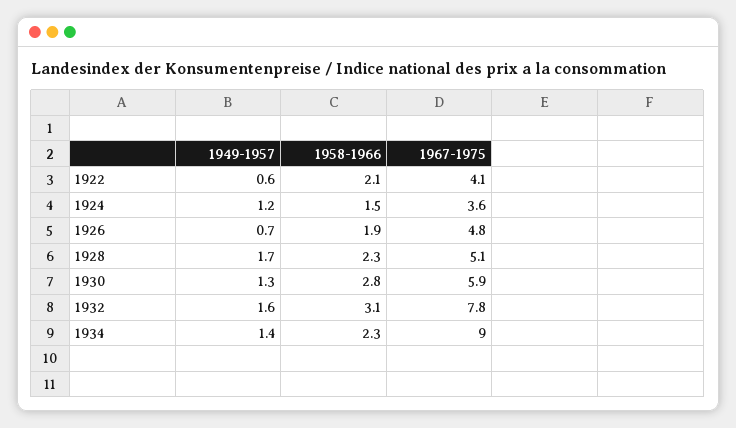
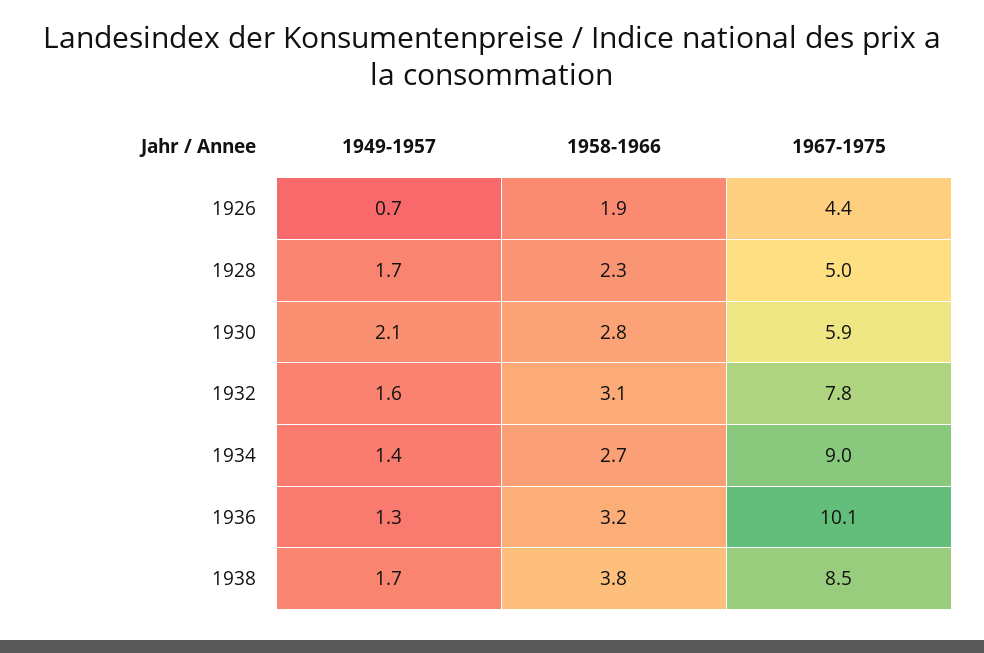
1949-1957, 1922: 0.6 -> none
1958-1966, 1922: 2.1 -> none
1967-1975, 1922: 4.1 -> none
1949-1957, 1924: 1.2 -> none
1958-1966, 1924: 1.5 -> none
1967-1975, 1924: 3.6 -> none
1967-1975, 1926: 4.8 -> 4.4
1967-1975, 1928: 5.1 -> 5
1949-1957, 1930: 1.3 -> 2.1
1958-1966, 1934: 2.3 -> 2.7
1949-1957, 1936: none -> 1.3
1958-1966, 1936: none -> 3.2
1967-1975, 1936: none -> 10.1
1949-1957, 1938: none -> 1.7
1958-1966, 1938: none -> 3.8
1967-1975, 1938: none -> 8.5

